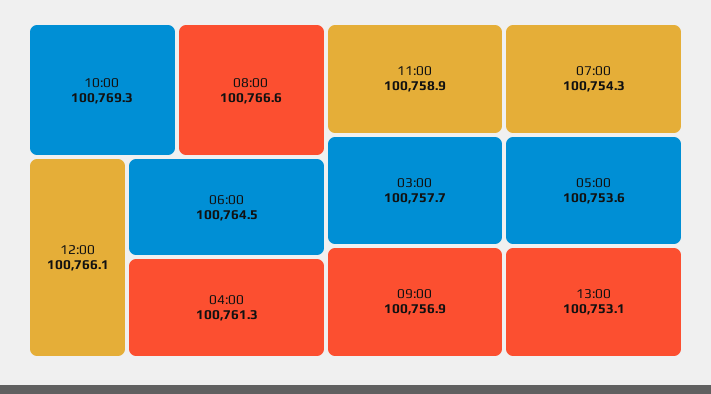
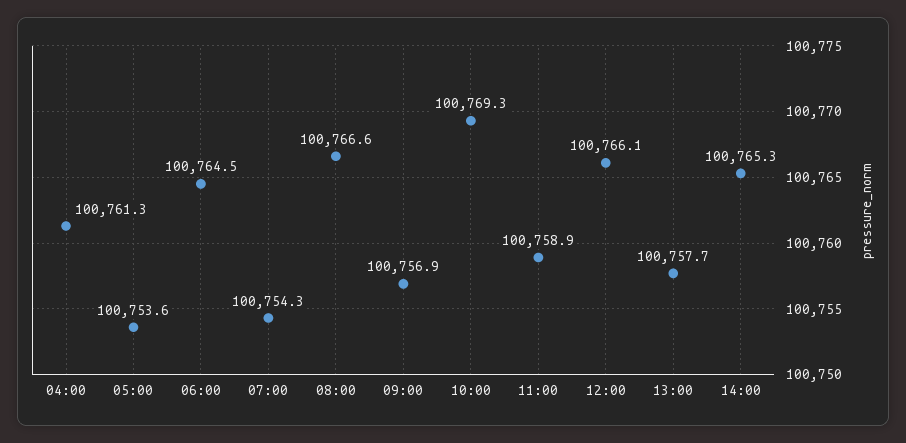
03:00: 100757.7 -> none
13:00: 100753.1 -> 100757.7
14:00: none -> 100765.3

